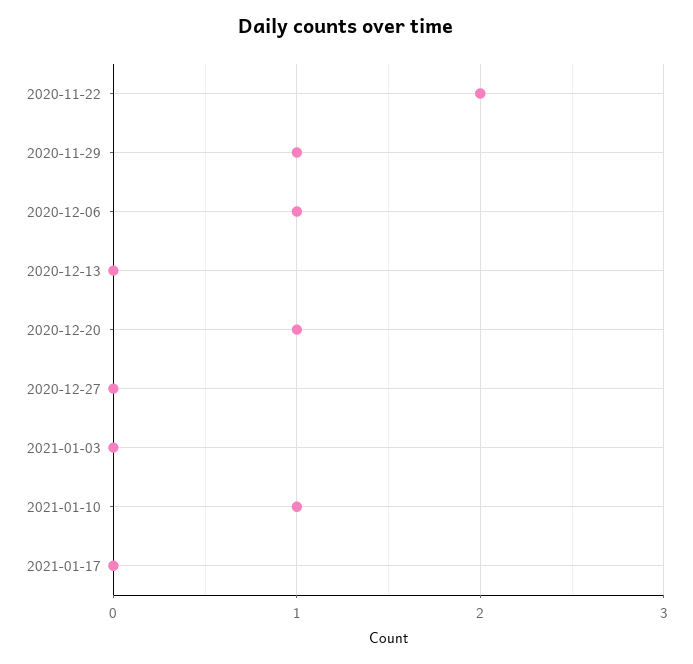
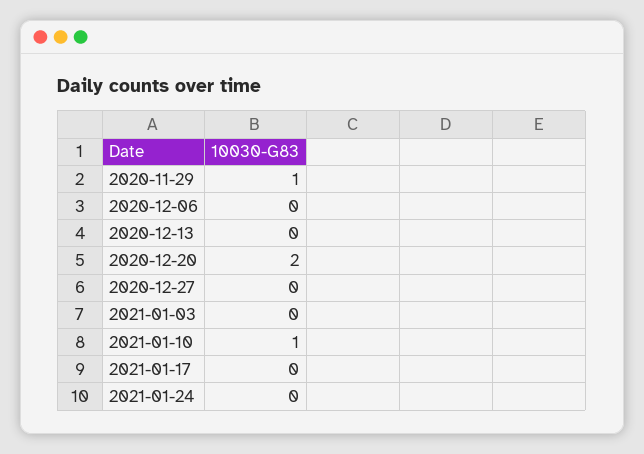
2020-11-22: 2 -> none
2020-12-06: 1 -> 0
2020-12-20: 1 -> 2
2021-01-24: none -> 0

